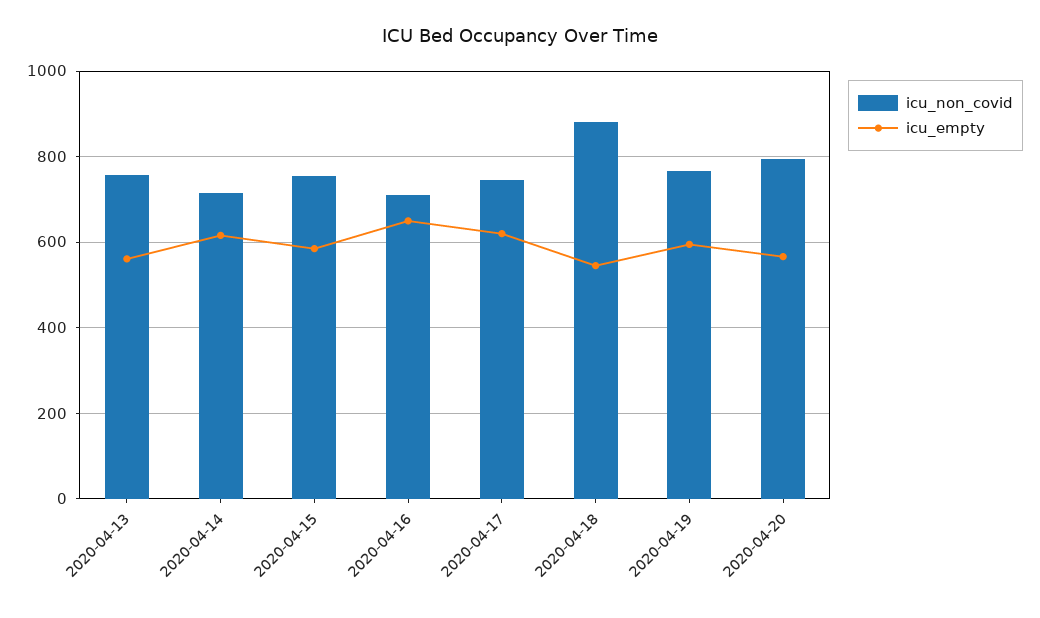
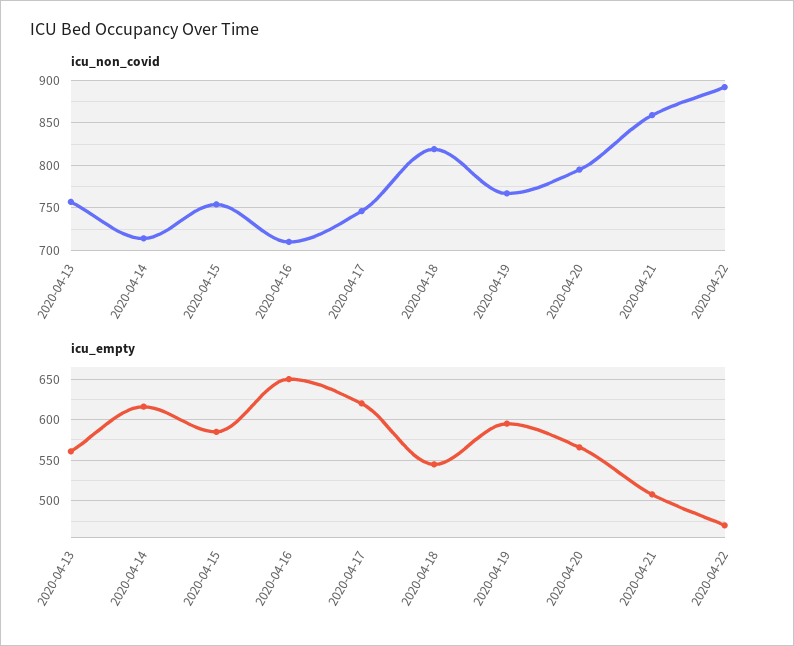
icu_non_covid, 2020-04-18: 880 -> 820
icu_non_covid, 2020-04-21: none -> 860
icu_non_covid, 2020-04-22: none -> 890
icu_empty, 2020-04-21: none -> 510
icu_empty, 2020-04-22: none -> 470

